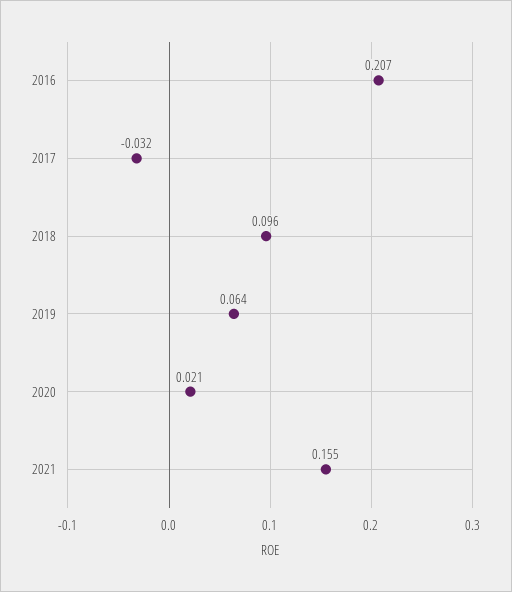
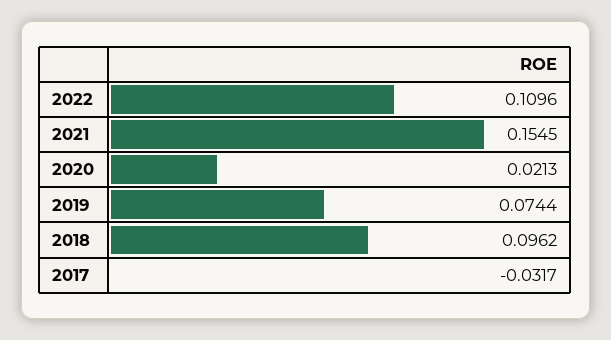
2016: 0.207 -> none
2019: 0.064 -> 0.0744
2022: none -> 0.1096

